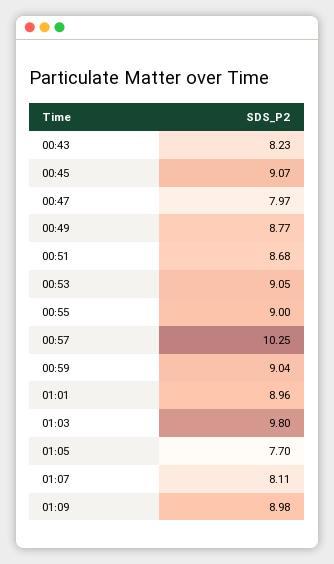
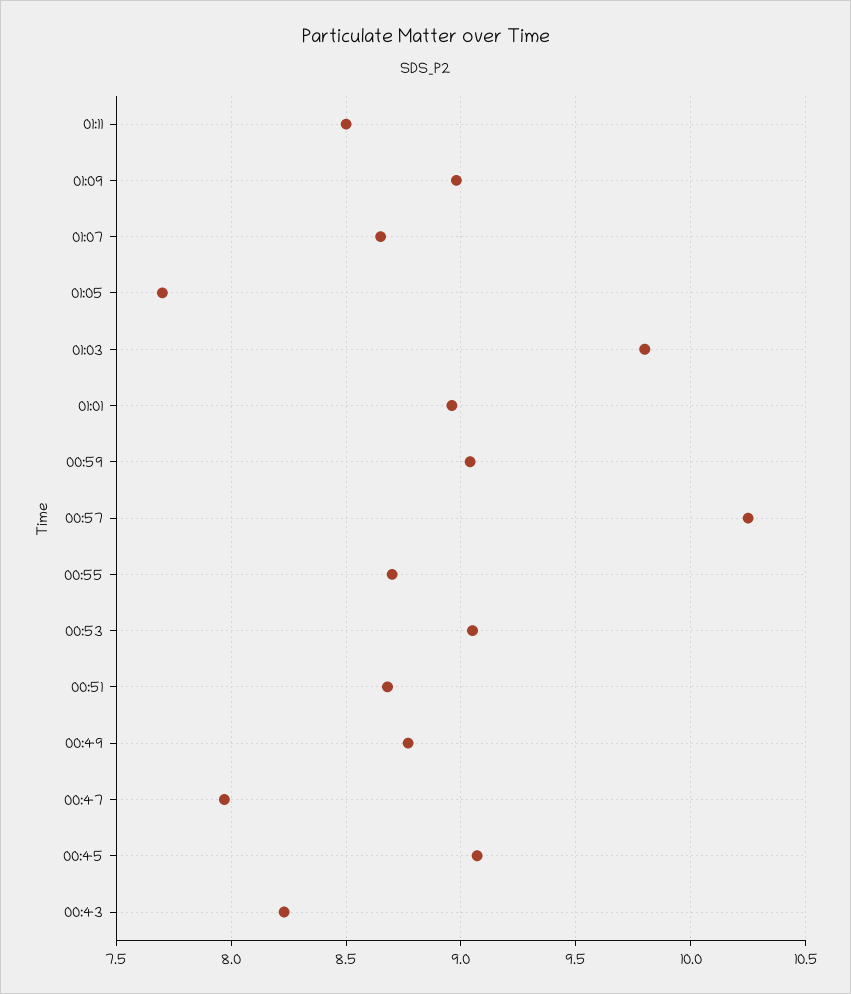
00:55: 9 -> 8.7
01:07: 8.11 -> 8.65
01:11: none -> 8.5

